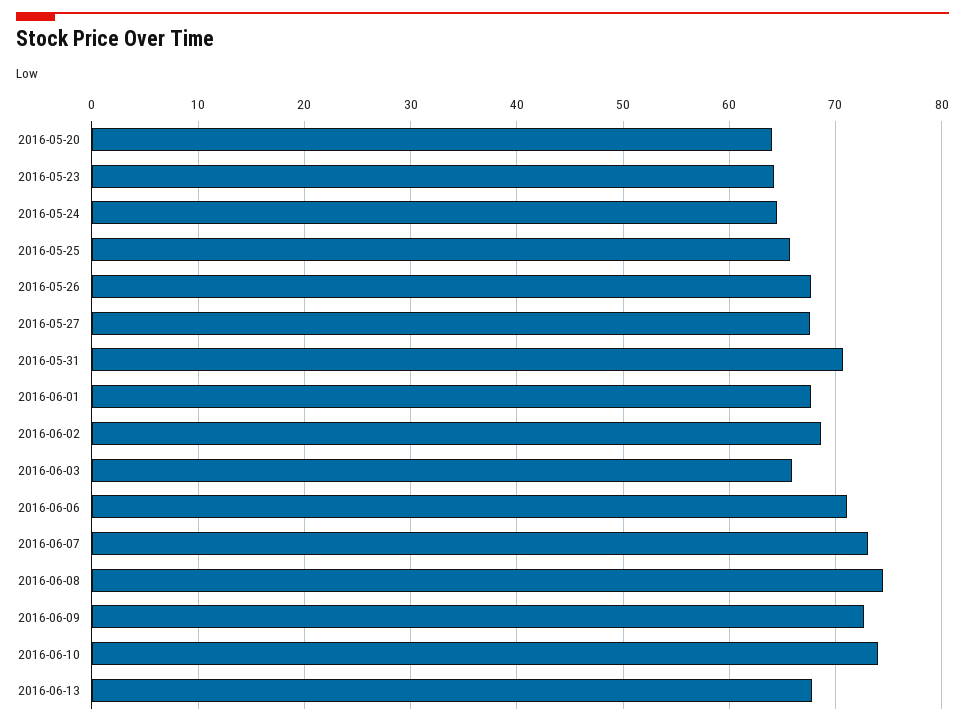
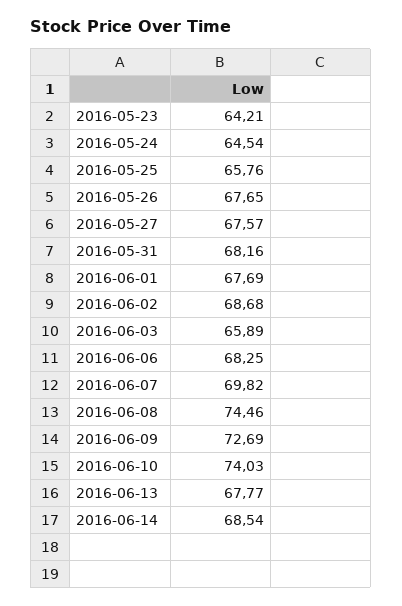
2016-05-20: 64 -> none
2016-05-31: 71 -> 68.16
2016-06-06: 71 -> 68.25
2016-06-07: 73 -> 69.82
2016-06-14: none -> 68.54

